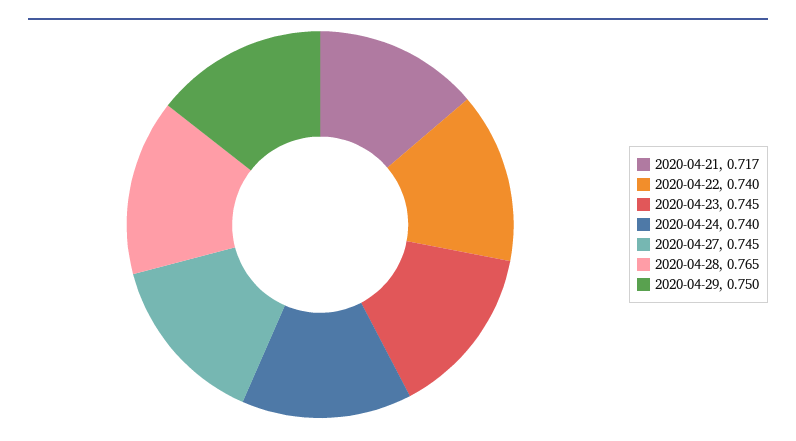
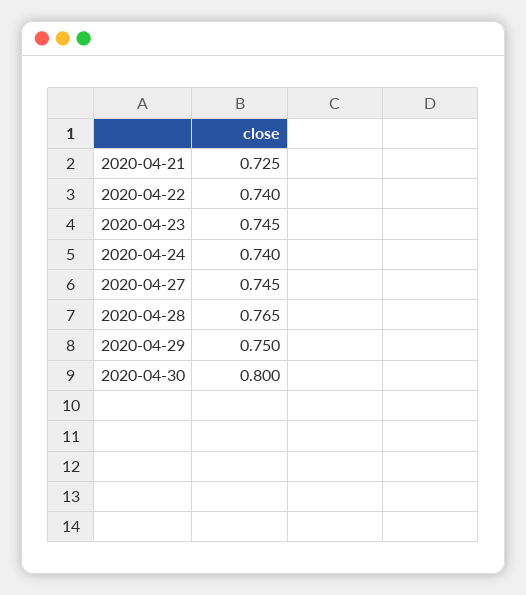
2020-04-21: 0.717 -> 0.725
2020-04-30: none -> 0.8

